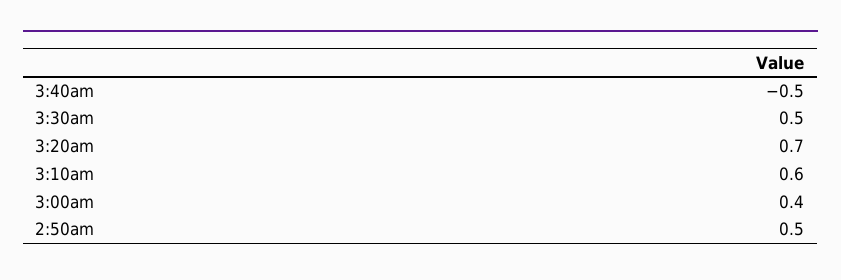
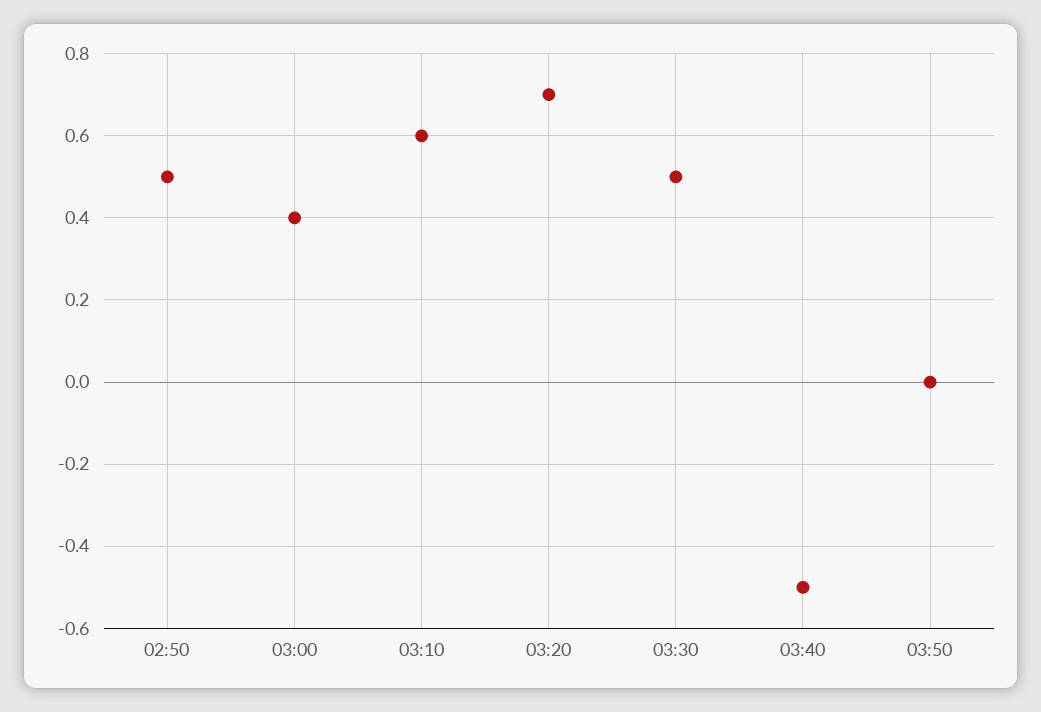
03:50: none -> 0

